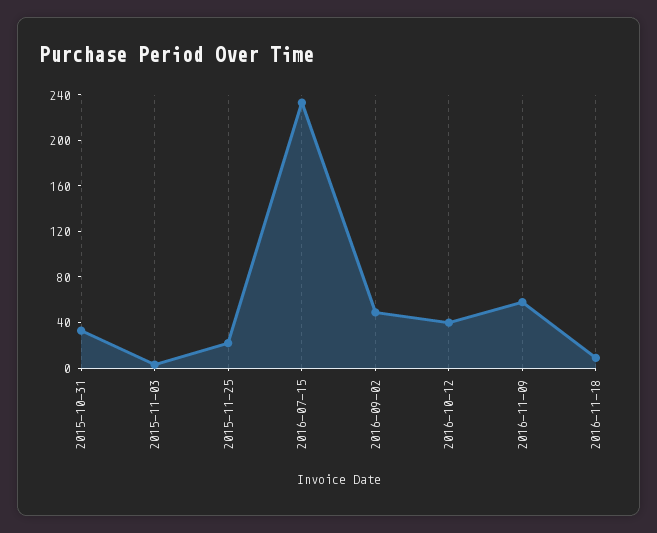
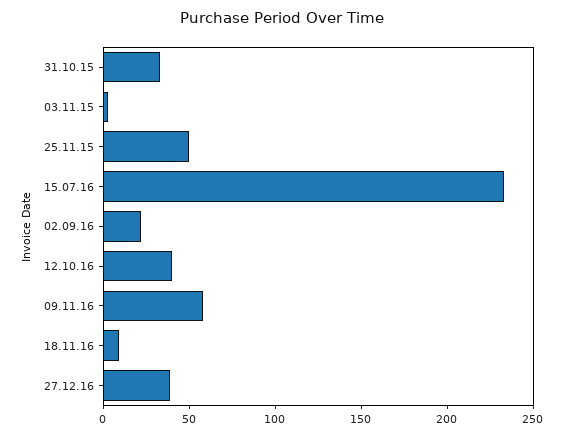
2015-11-25: 20 -> 50
2016-09-02: 50 -> 20
27.12.16: none -> 40

